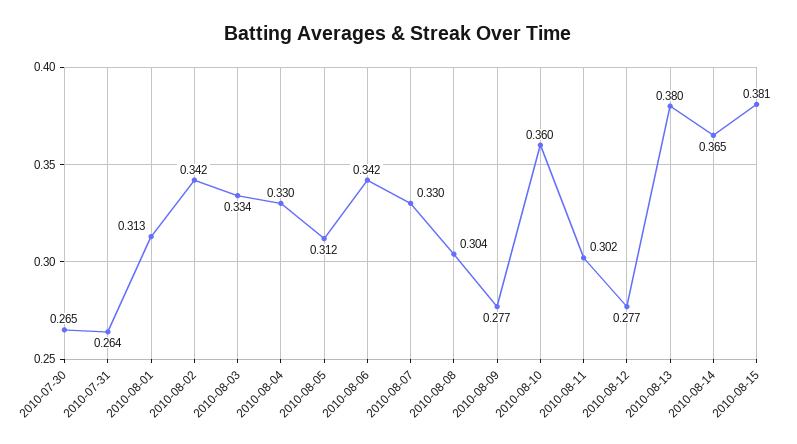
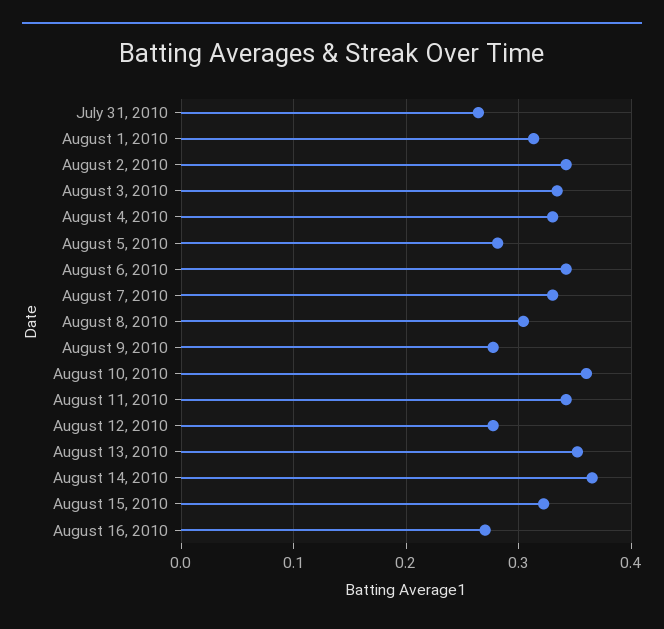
2010-07-30: 0.265 -> none
2010-08-05: 0.312 -> 0.28
2010-08-11: 0.302 -> 0.34
2010-08-13: 0.38 -> 0.35
2010-08-15: 0.381 -> 0.32
August 16, 2010: none -> 0.27

